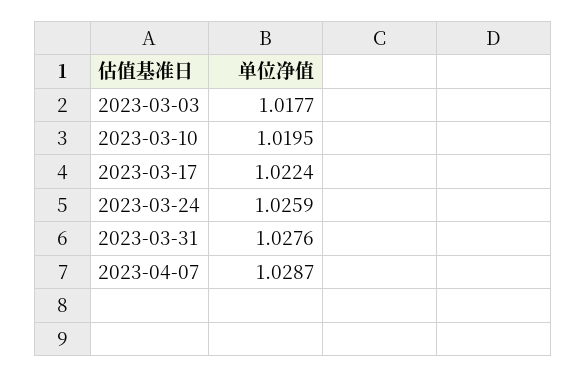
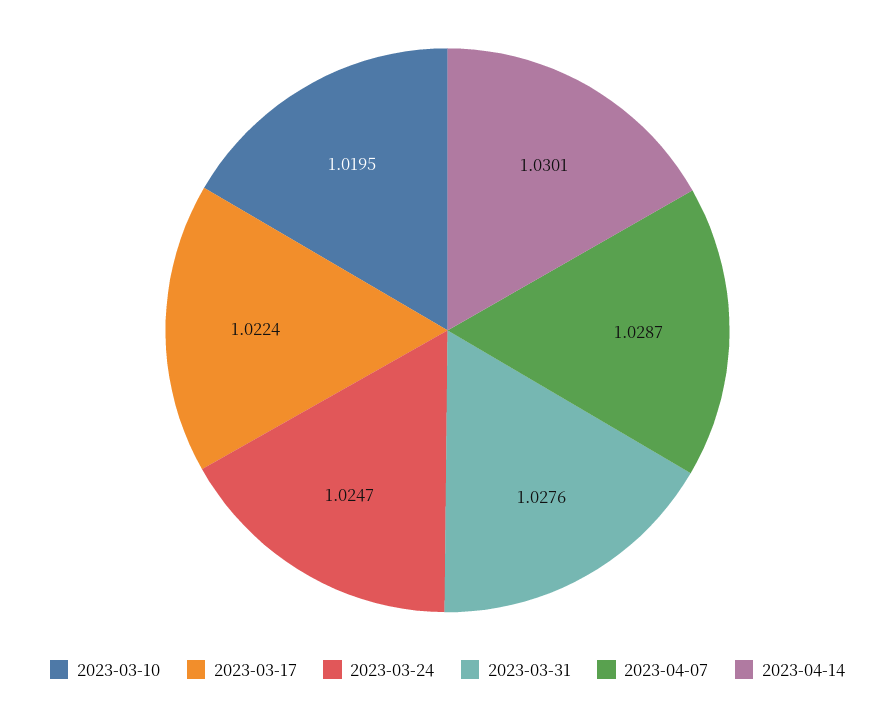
2023-03-03: 1.0177 -> none
2023-03-24: 1.0259 -> 1.0247
2023-04-14: none -> 1.0301

